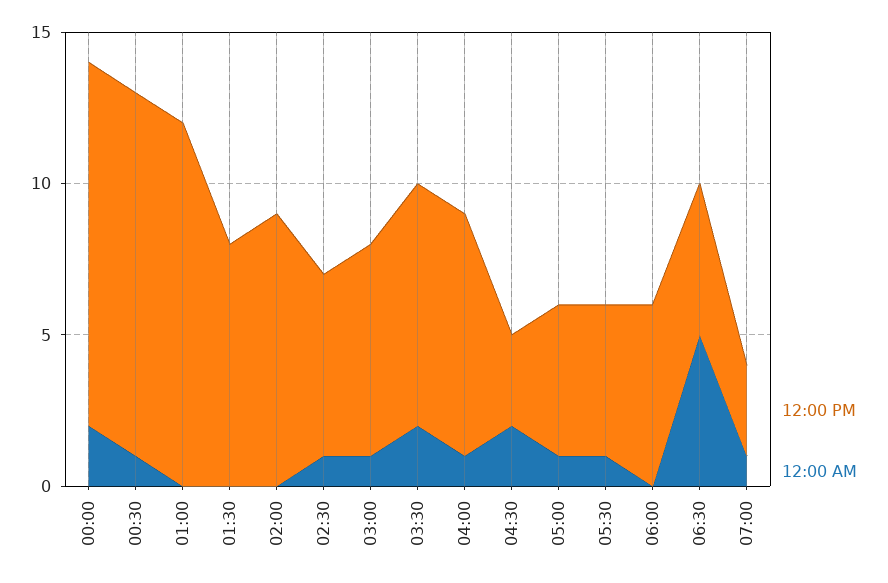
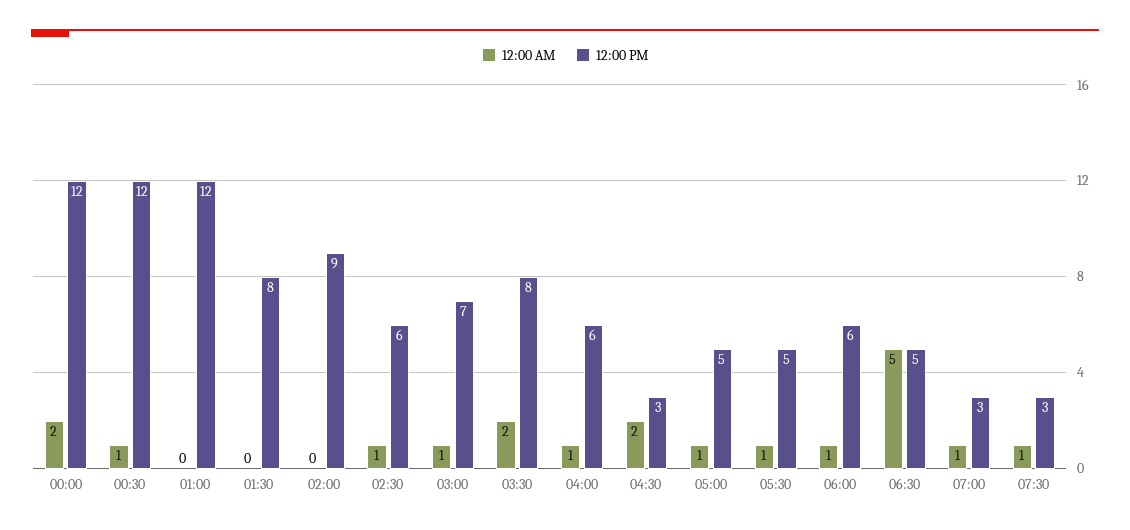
12:00 PM, 04:00: 8 -> 6
12:00 AM, 06:00: 0 -> 1
12:00 AM, 07:30: none -> 1
12:00 PM, 07:30: none -> 3

